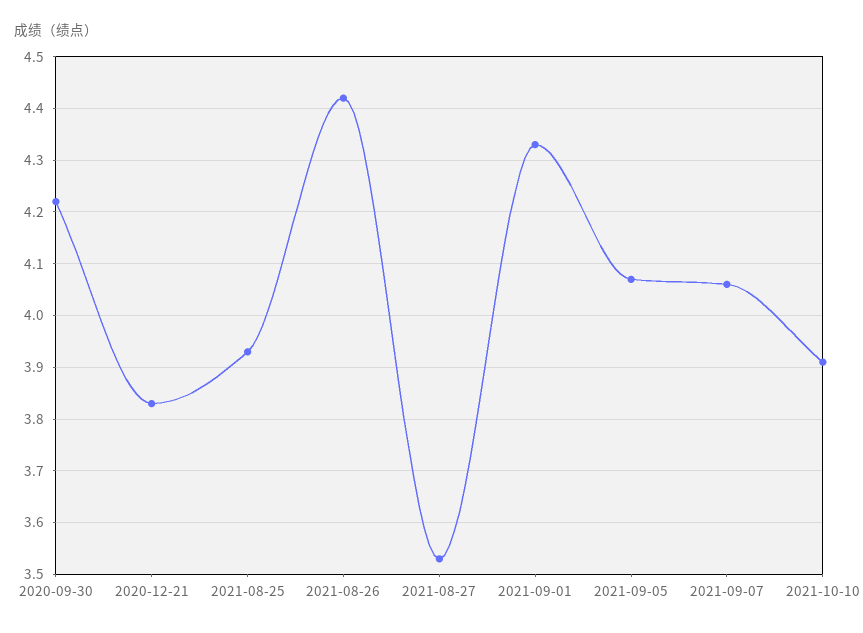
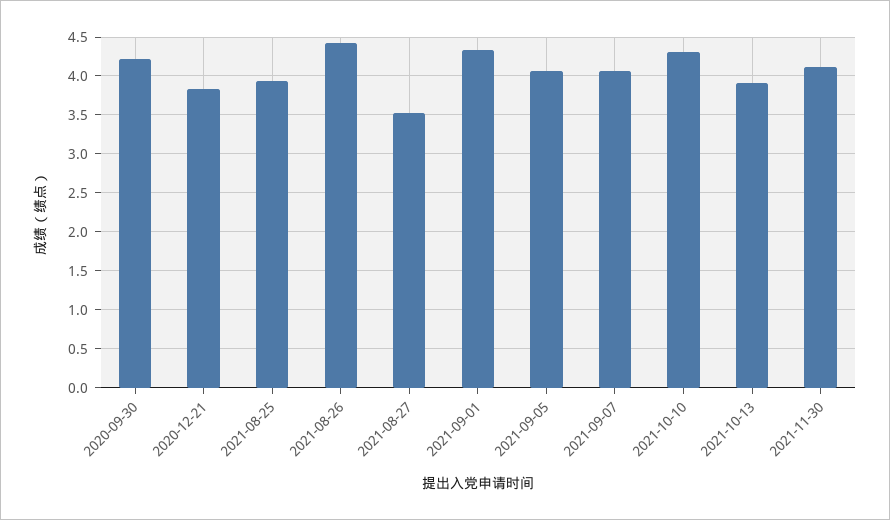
2021-10-10: 3.9 -> 4.3
2021-10-13: none -> 3.9
2021-11-30: none -> 4.1

